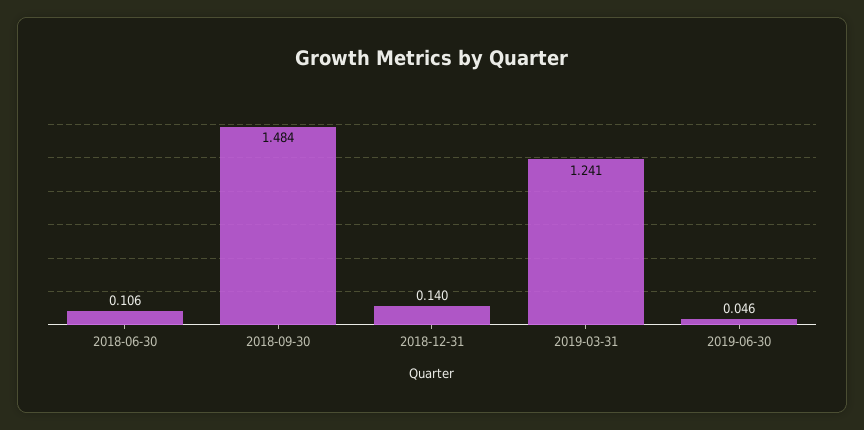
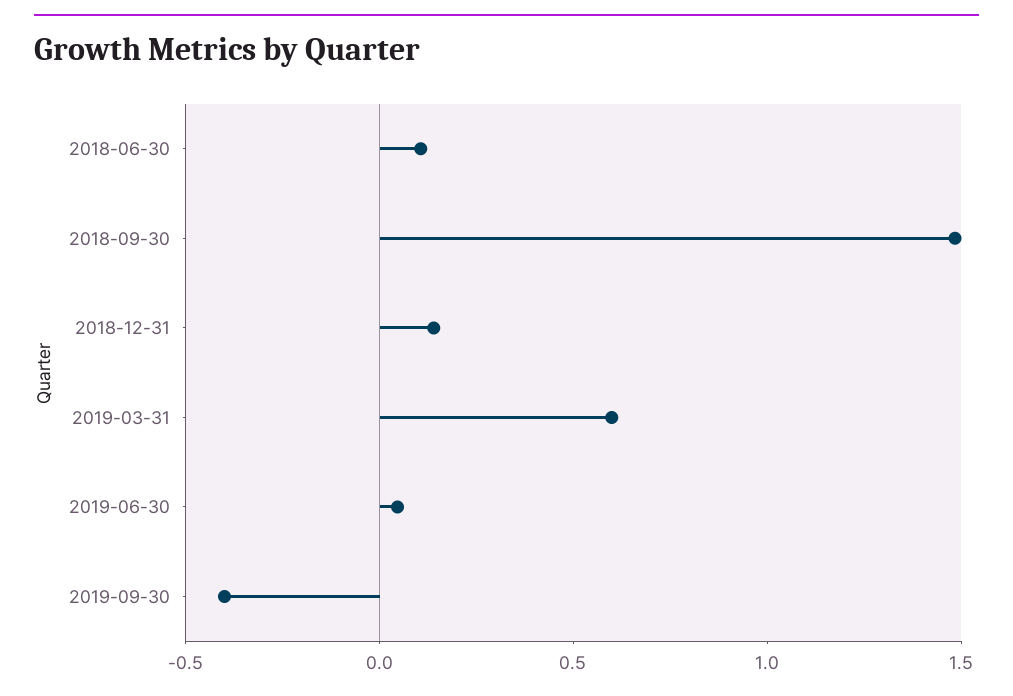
2019-03-31: 1.241 -> 0.6
2019-09-30: none -> -0.4

